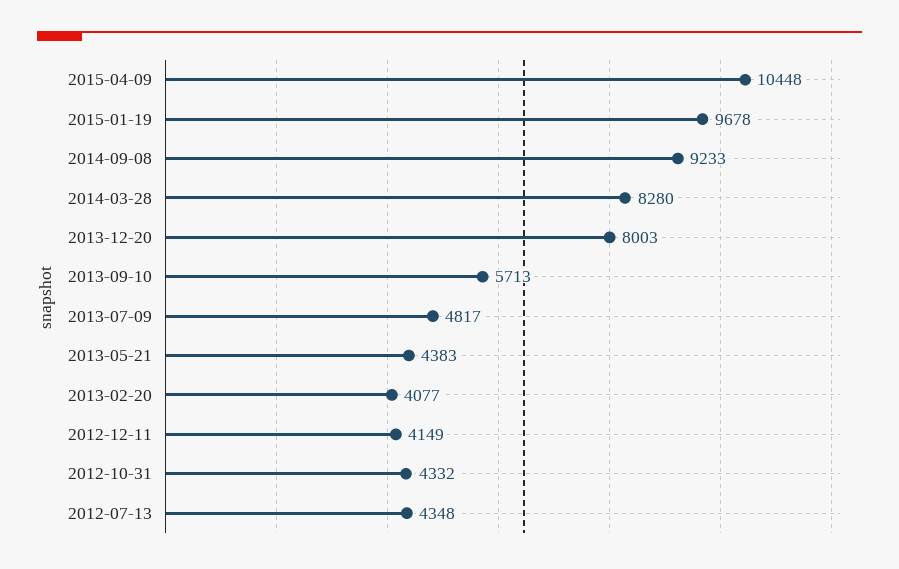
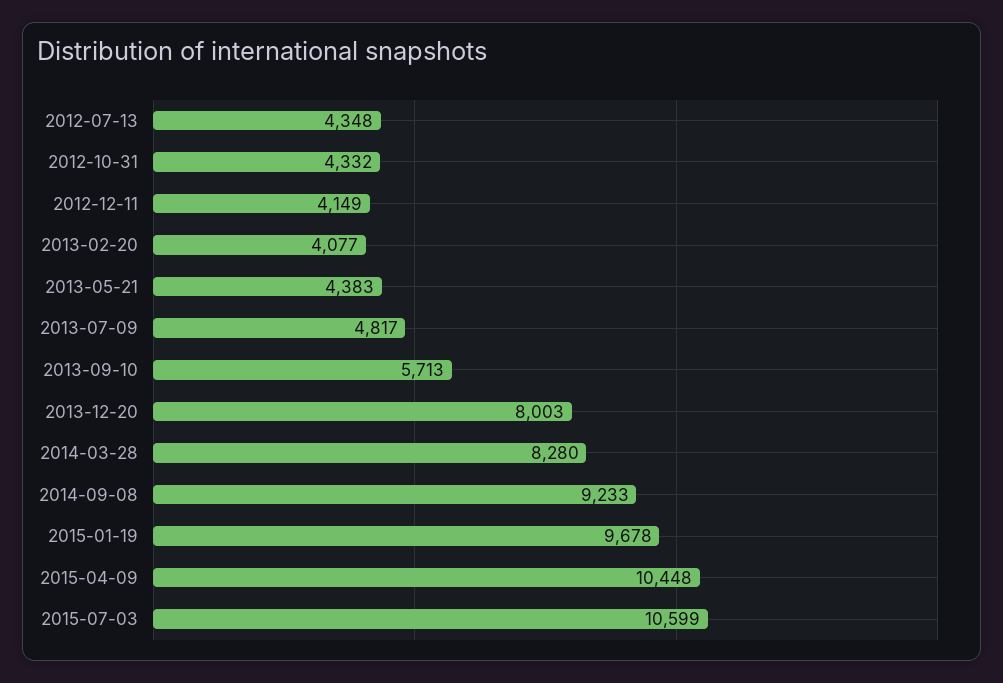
2015-07-03: none -> 10599

